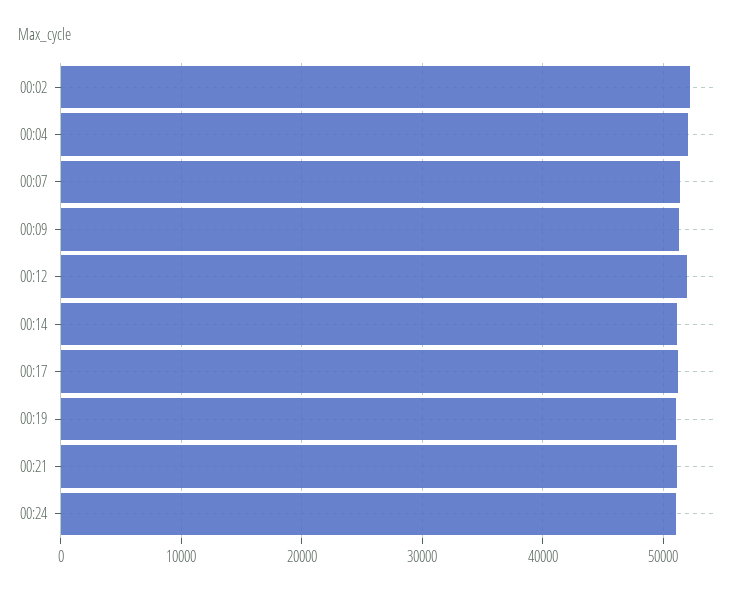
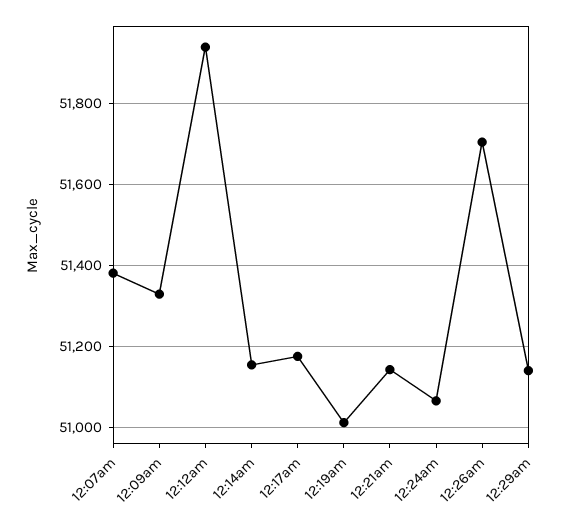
00:02: 52000 -> none
00:04: 52000 -> none
12:26am: none -> 51700
12:29am: none -> 51140

